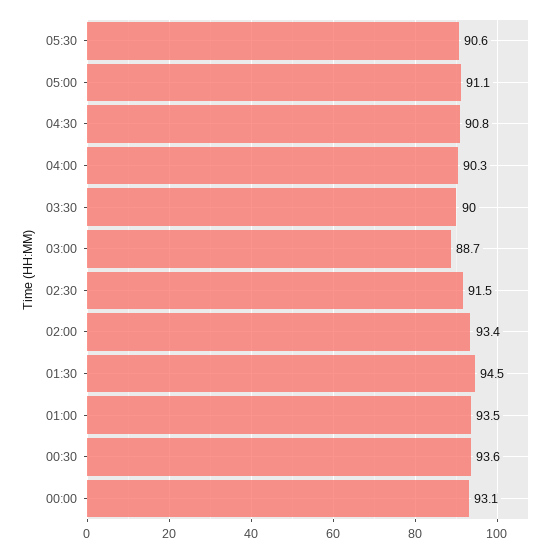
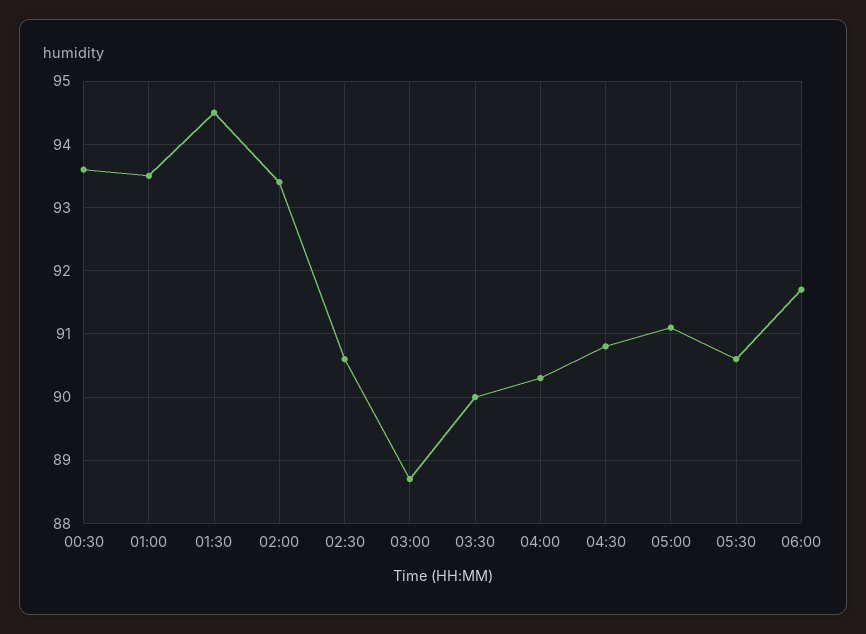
02:30: 91.5 -> 90.6
00:00: 93.1 -> none
06:00: none -> 91.7

